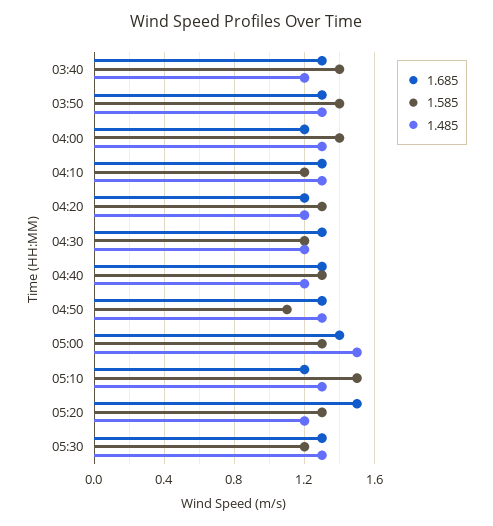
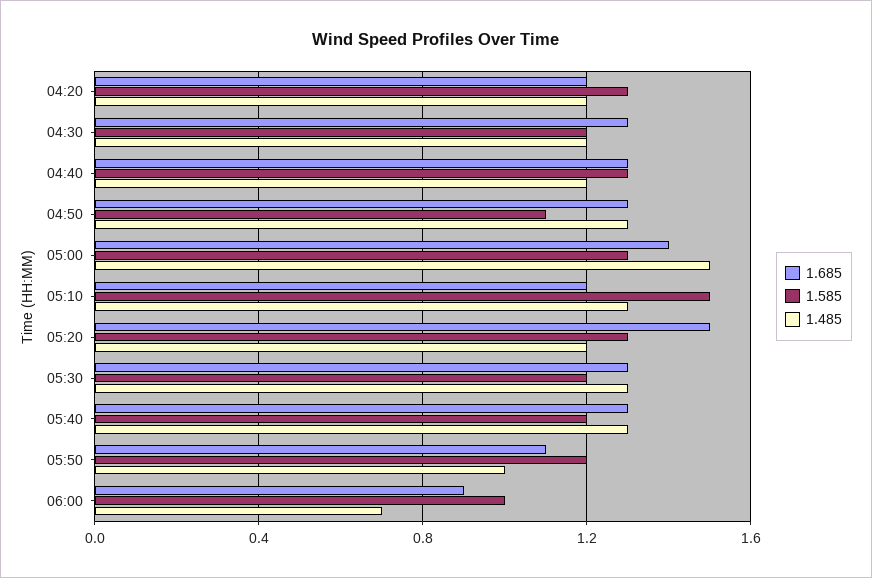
1.685, 03:40: 1.3 -> none
1.585, 03:40: 1.4 -> none
1.485, 03:40: 1.2 -> none
1.685, 03:50: 1.3 -> none
1.585, 03:50: 1.4 -> none
1.485, 03:50: 1.3 -> none
1.685, 04:00: 1.2 -> none
1.585, 04:00: 1.4 -> none
1.485, 04:00: 1.3 -> none
1.685, 04:10: 1.3 -> none
1.585, 04:10: 1.2 -> none
1.485, 04:10: 1.3 -> none
1.685, 05:40: none -> 1.3
1.585, 05:40: none -> 1.2
1.485, 05:40: none -> 1.3
1.685, 05:50: none -> 1.1
1.585, 05:50: none -> 1.2
1.485, 05:50: none -> 1
1.685, 06:00: none -> 0.9
1.585, 06:00: none -> 1
1.485, 06:00: none -> 0.7

